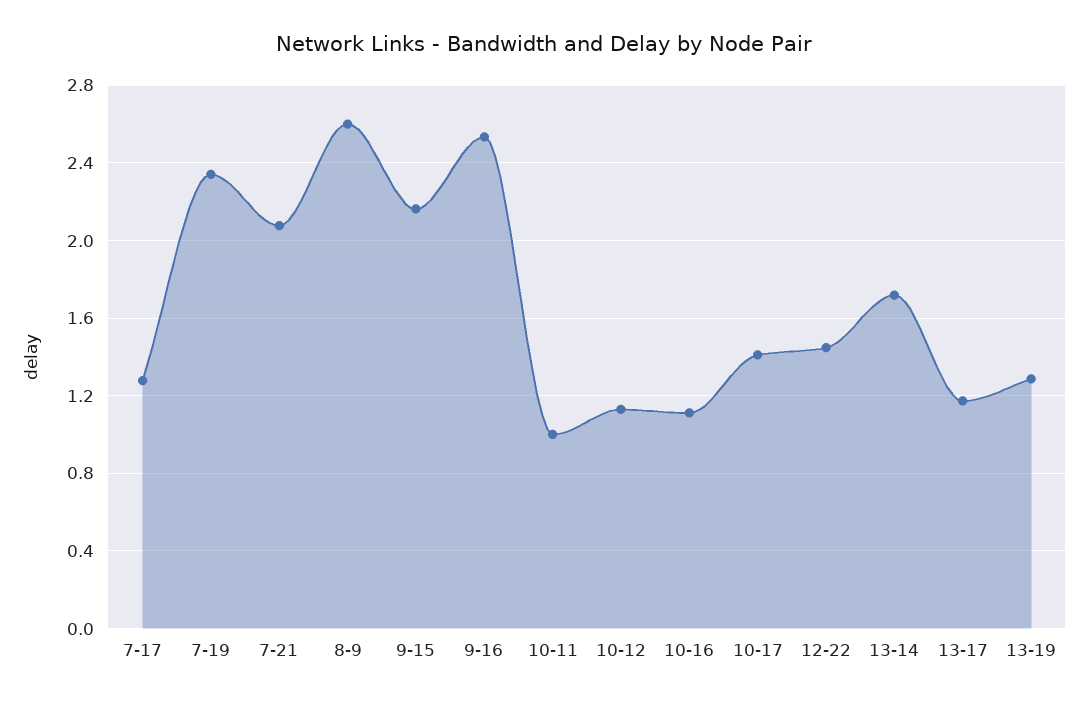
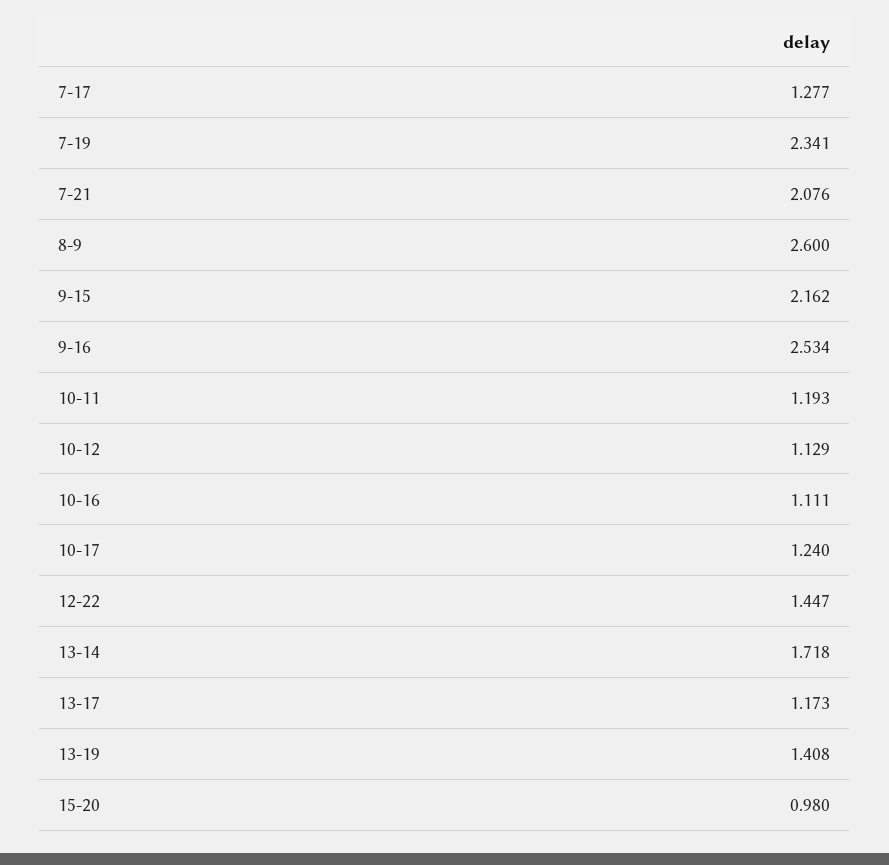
10-11: 1 -> 1.193
10-17: 1.4 -> 1.24
13-19: 1.3 -> 1.408
15-20: none -> 0.98

